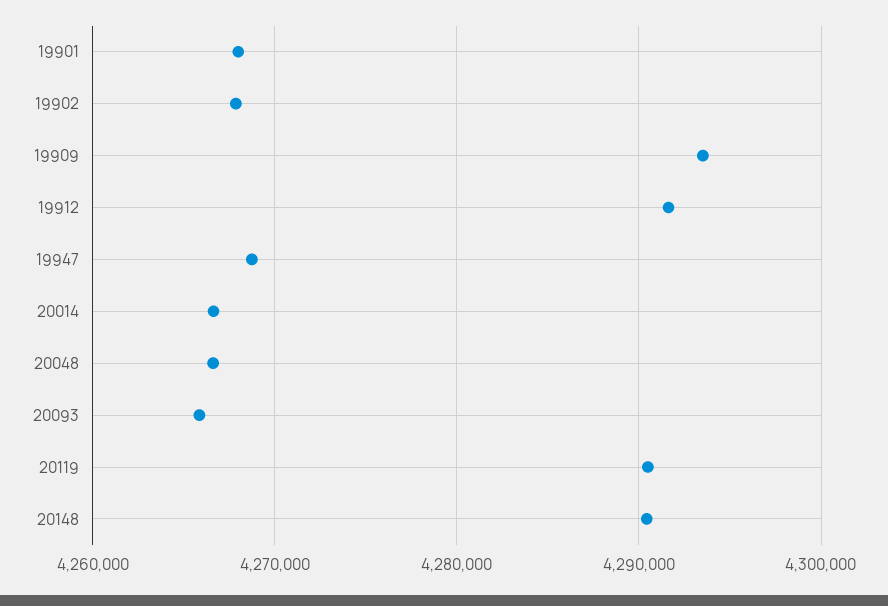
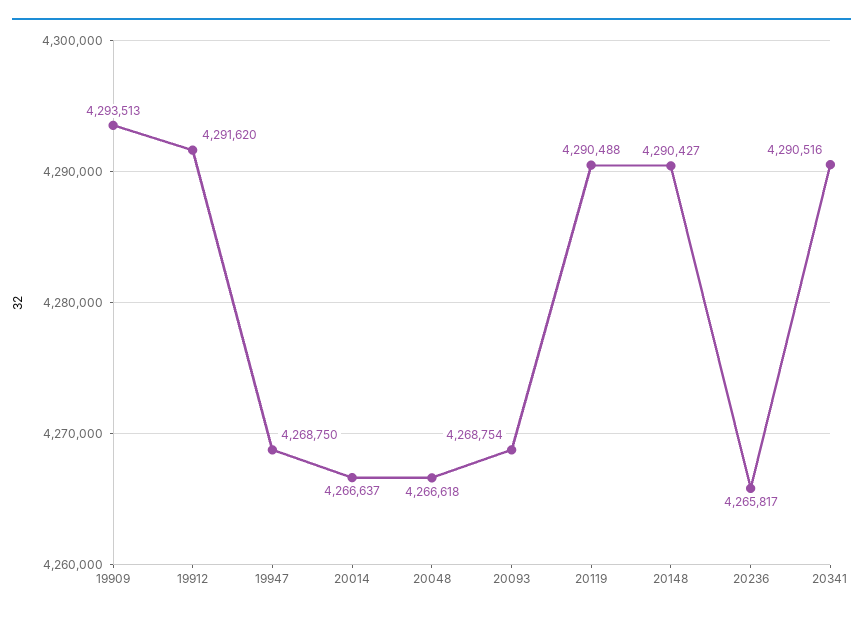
19901: 4268000 -> none
19902: 4268000 -> none
20093: 4266000 -> 4268754
20236: none -> 4265817
20341: none -> 4290516

